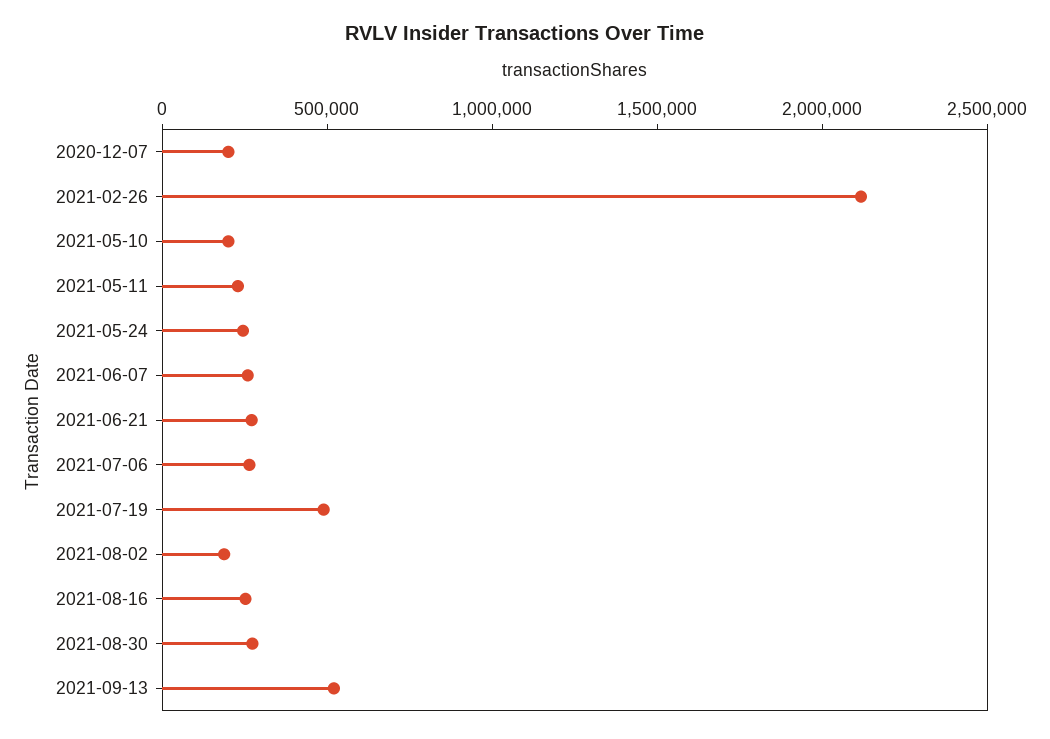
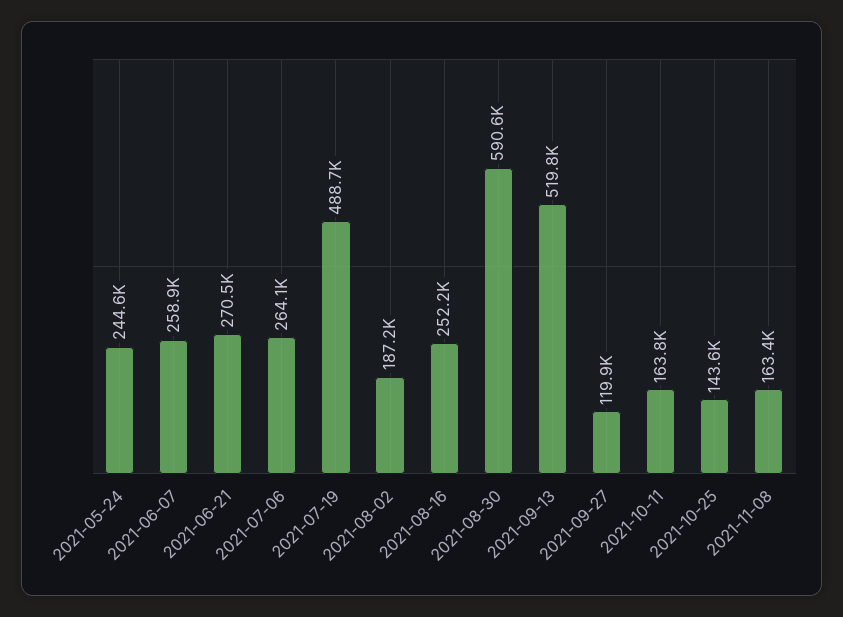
2020-12-07: 200000 -> none
2021-02-26: 2100000 -> none
2021-05-10: 200000 -> none
2021-05-11: 200000 -> none
2021-08-30: 300000 -> 590600
2021-09-27: none -> 119900
2021-10-11: none -> 163800
2021-10-25: none -> 143600
2021-11-08: none -> 163400

